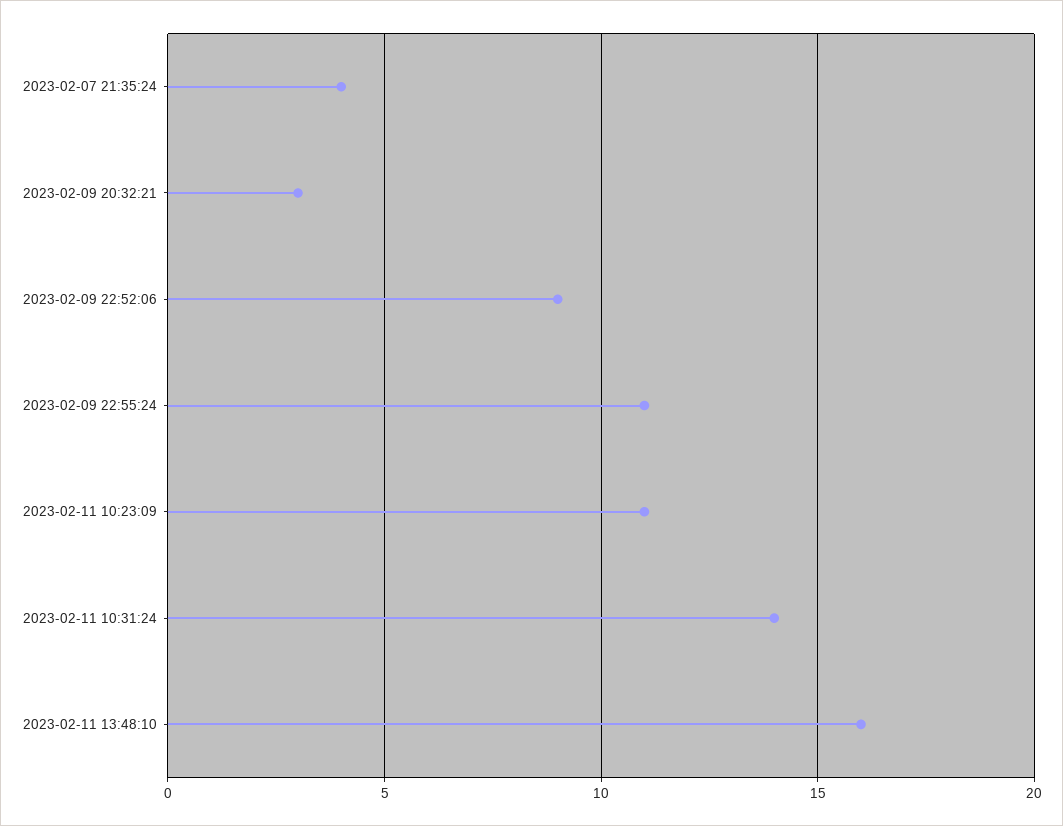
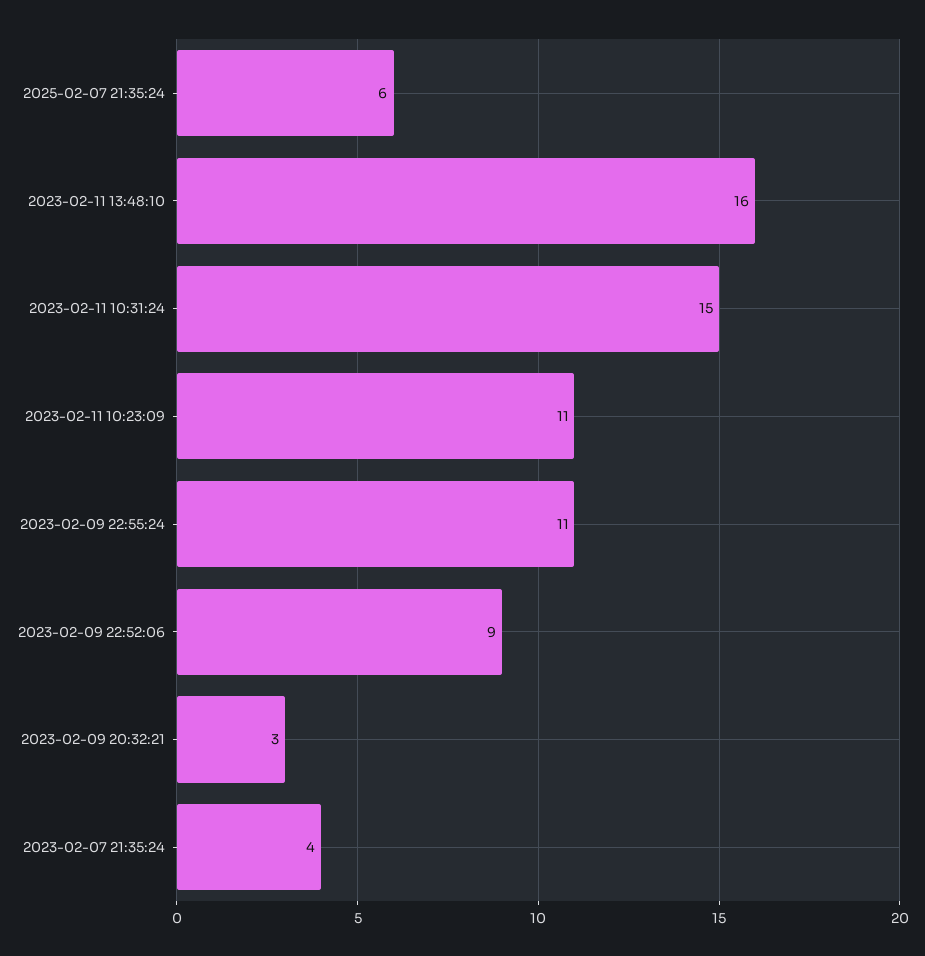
2023-02-11 10:31:24: 14 -> 15
2025-02-07 21:35:24: none -> 6

